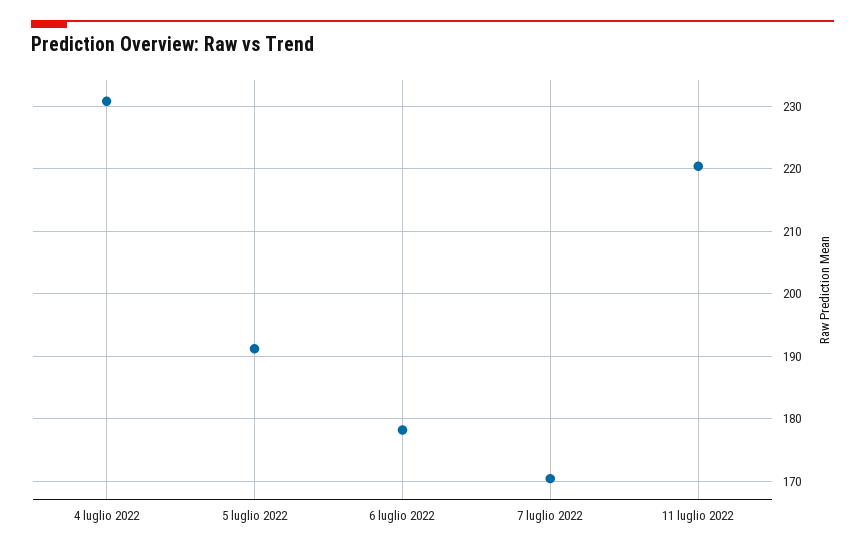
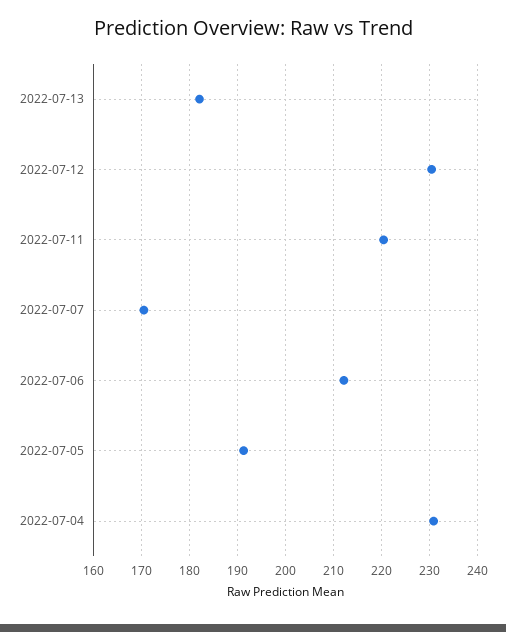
6 luglio 2022: 178 -> 212
2022-07-13: none -> 182
2022-07-12: none -> 230

